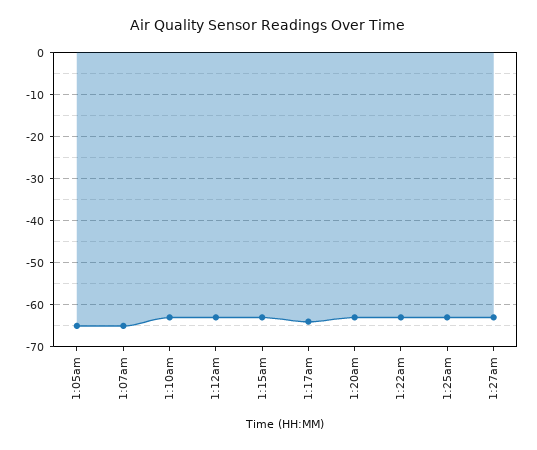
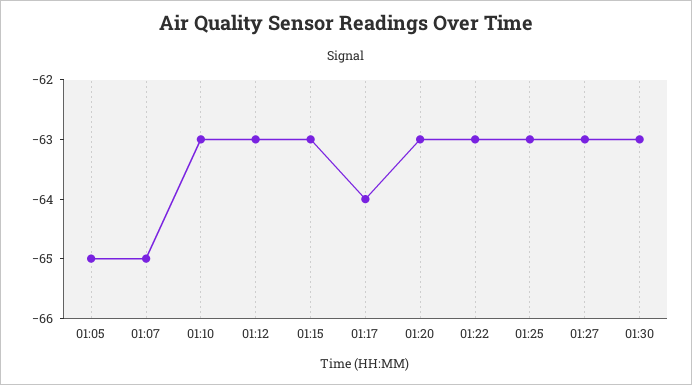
01:30: none -> -63

